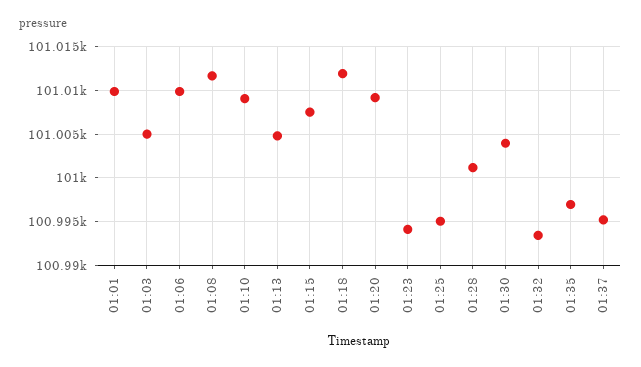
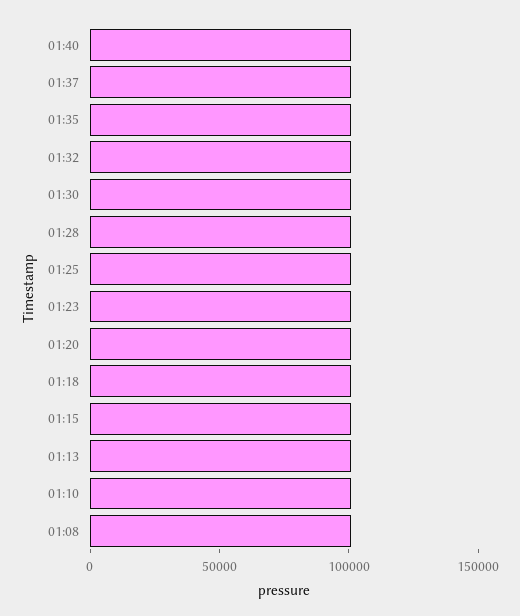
01:01: 101010 -> none
01:03: 101005 -> none
01:06: 101010 -> none
01:40: none -> 100000

